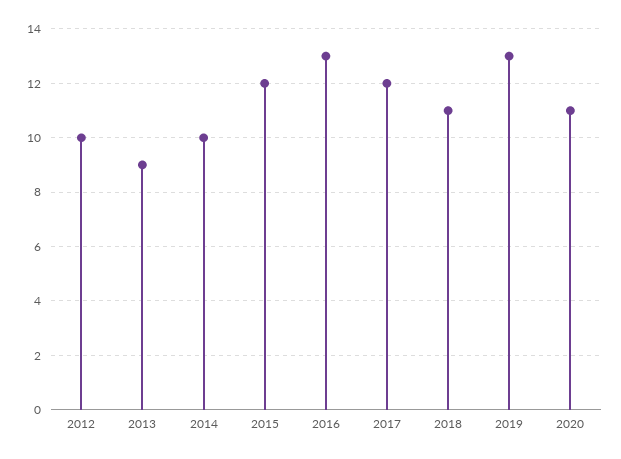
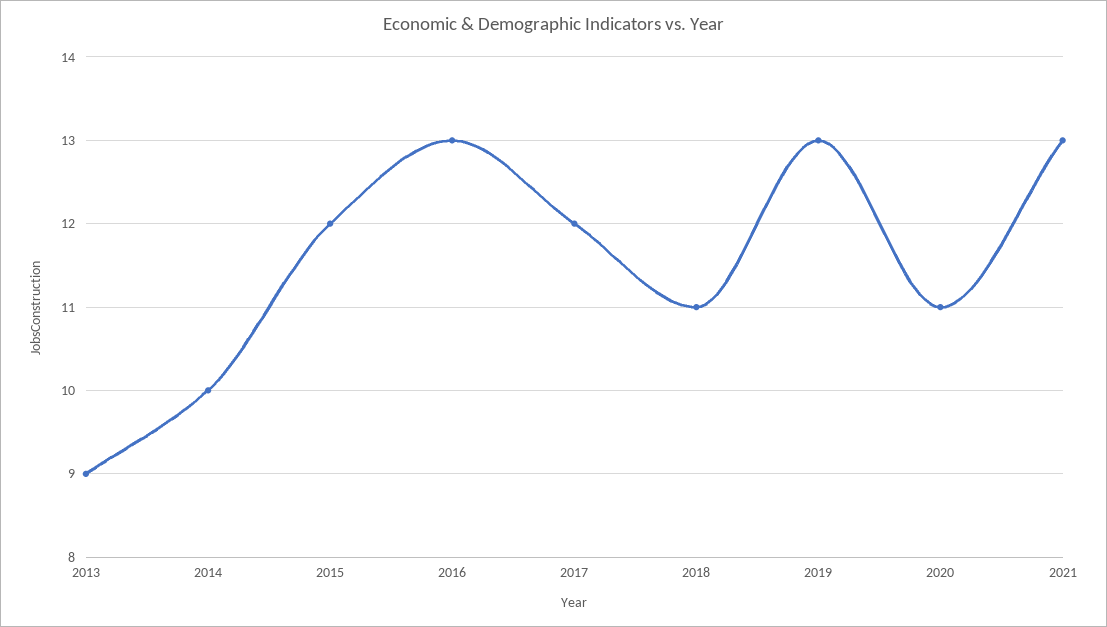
2012: 10 -> none
2021: none -> 13

